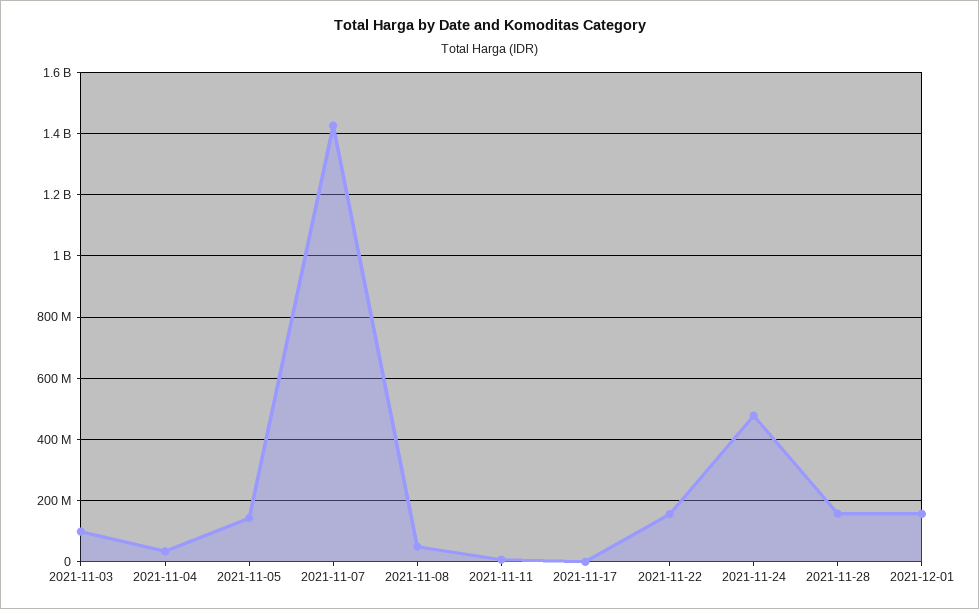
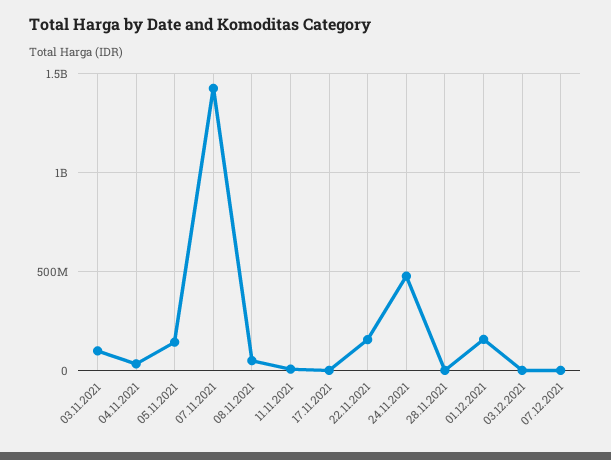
2021-11-28: 160000000 -> 0
03.12.2021: none -> 0
07.12.2021: none -> 0

